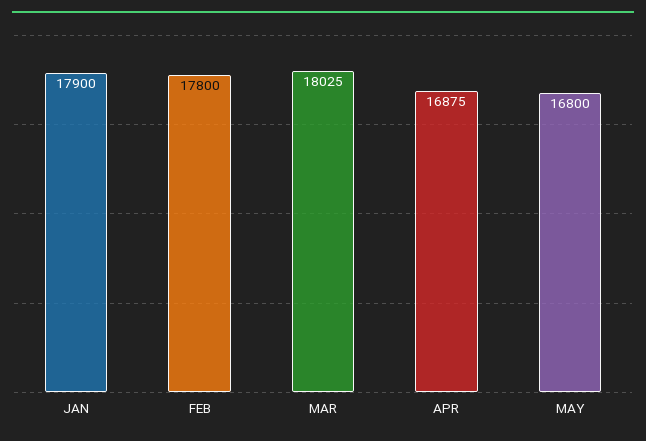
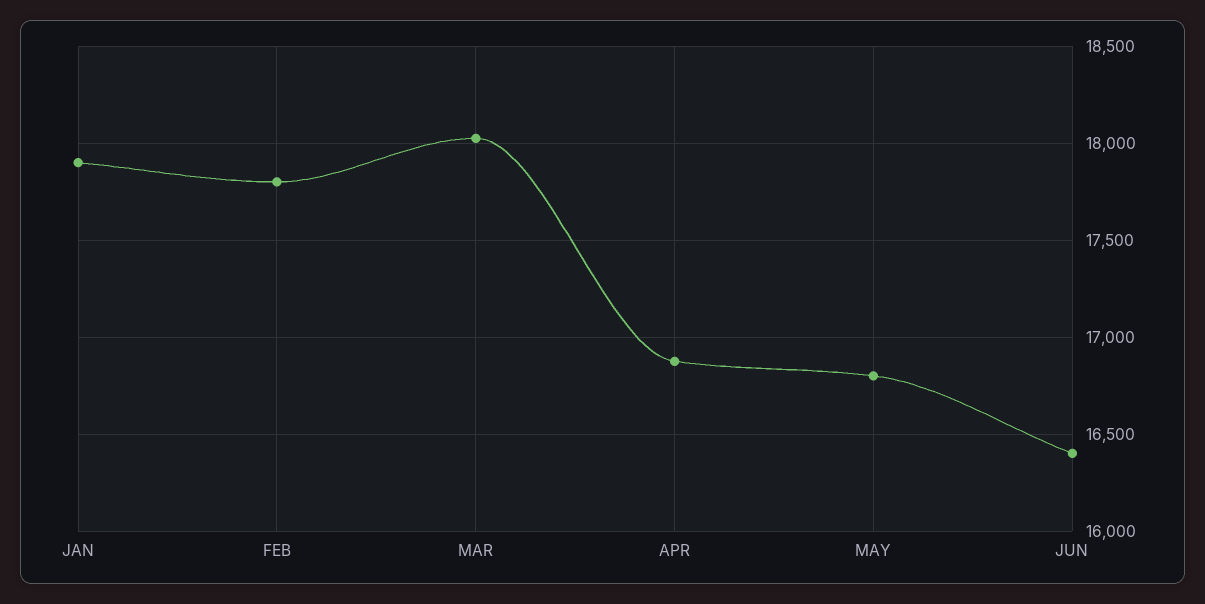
JUN: none -> 16400

